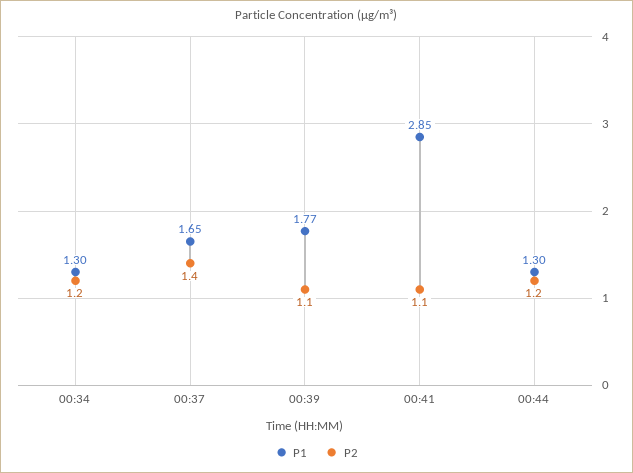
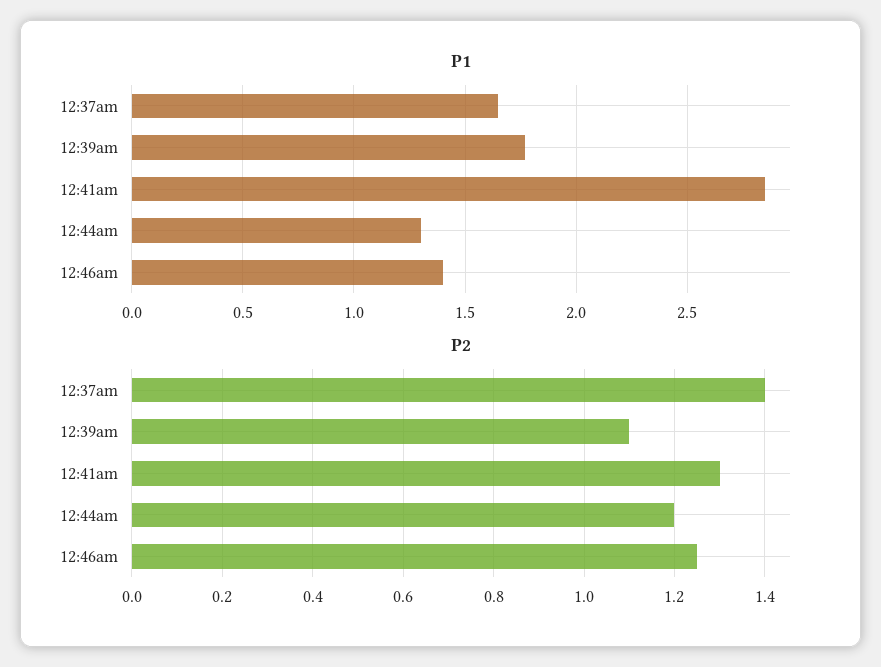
P1, 00:34: 1.3 -> none
P2, 00:34: 1.2 -> none
P2, 00:41: 1.1 -> 1.3
P1, 12:46am: none -> 1.4
P2, 12:46am: none -> 1.25

